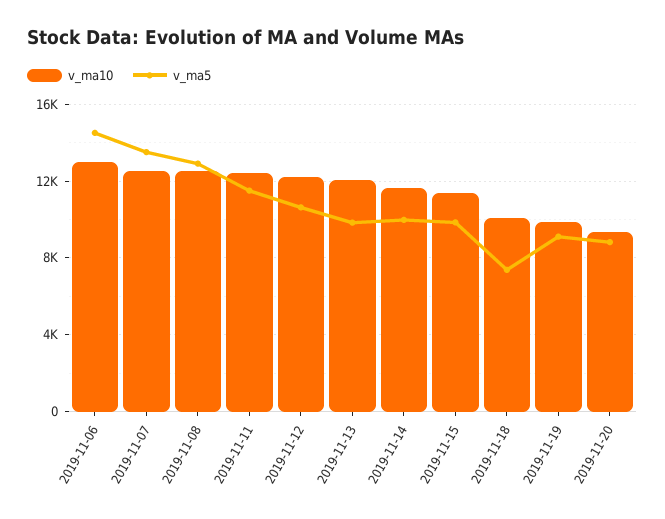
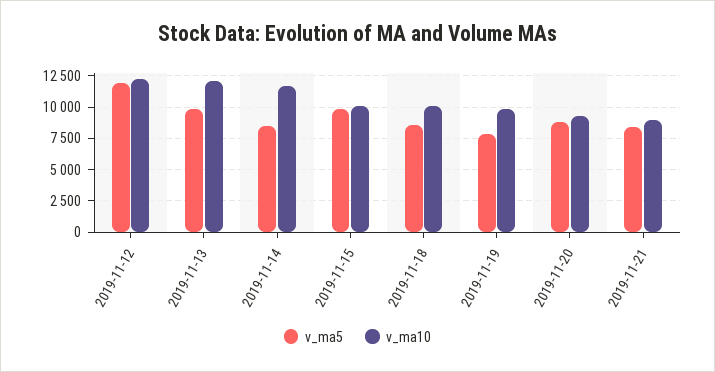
v_ma10, 2019-11-06: 13000 -> none
v_ma5, 2019-11-06: 14500 -> none
v_ma10, 2019-11-07: 12500 -> none
v_ma5, 2019-11-07: 13500 -> none
v_ma10, 2019-11-08: 12500 -> none
v_ma5, 2019-11-08: 13000 -> none
v_ma10, 2019-11-11: 12500 -> none
v_ma5, 2019-11-11: 11500 -> none
v_ma5, 2019-11-12: 10500 -> 12000
v_ma5, 2019-11-14: 10000 -> 8500
v_ma10, 2019-11-15: 11500 -> 10000
v_ma5, 2019-11-18: 7500 -> 8500
v_ma5, 2019-11-19: 9000 -> 8000
v_ma5, 2019-11-21: none -> 8500
v_ma10, 2019-11-21: none -> 9000

